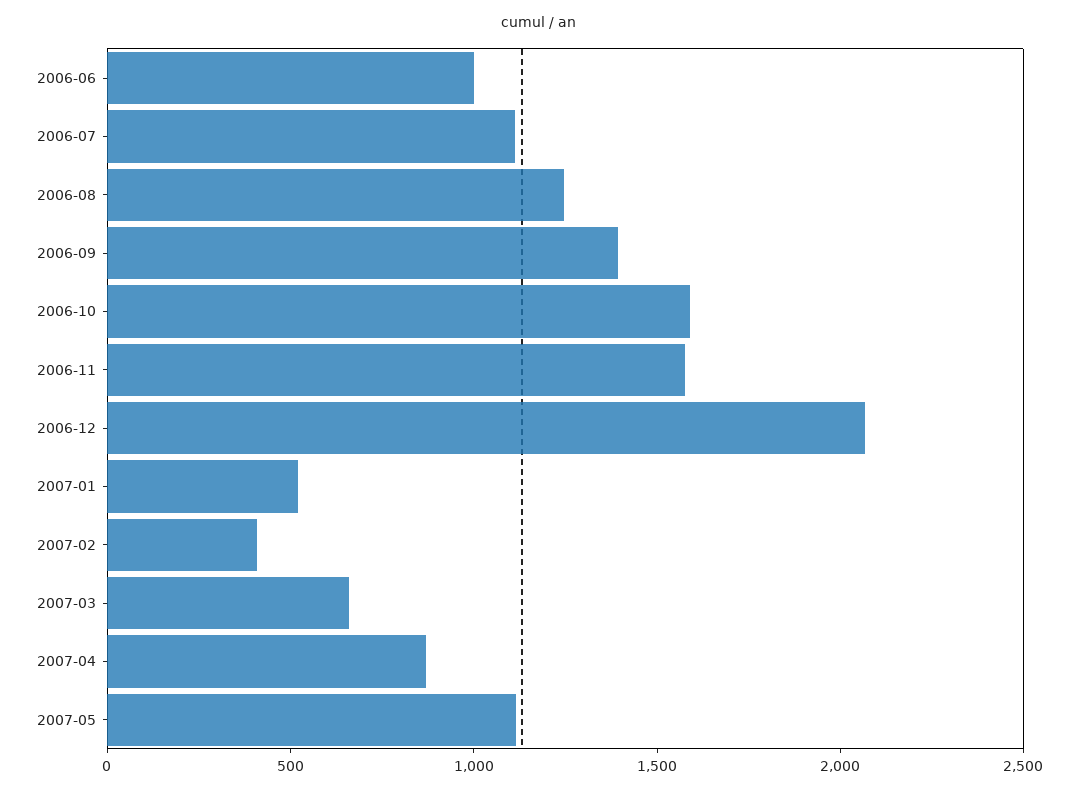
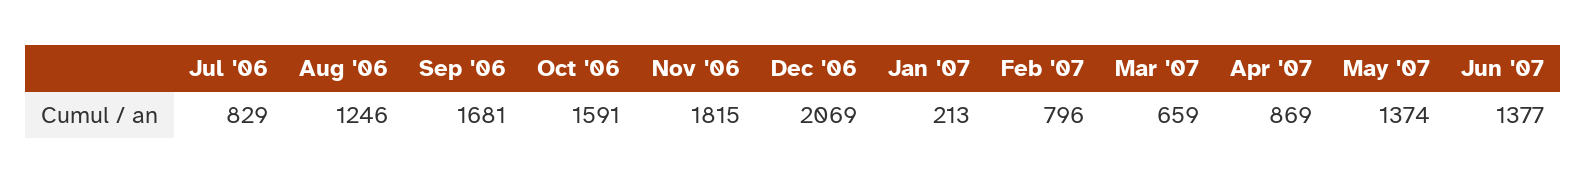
2006-06: 1000 -> none
2006-07: 1100 -> 829
2006-09: 1400 -> 1681
2006-11: 1600 -> 1815
2007-01: 500 -> 213
2007-02: 400 -> 796
2007-05: 1100 -> 1374
Jun '07: none -> 1377

